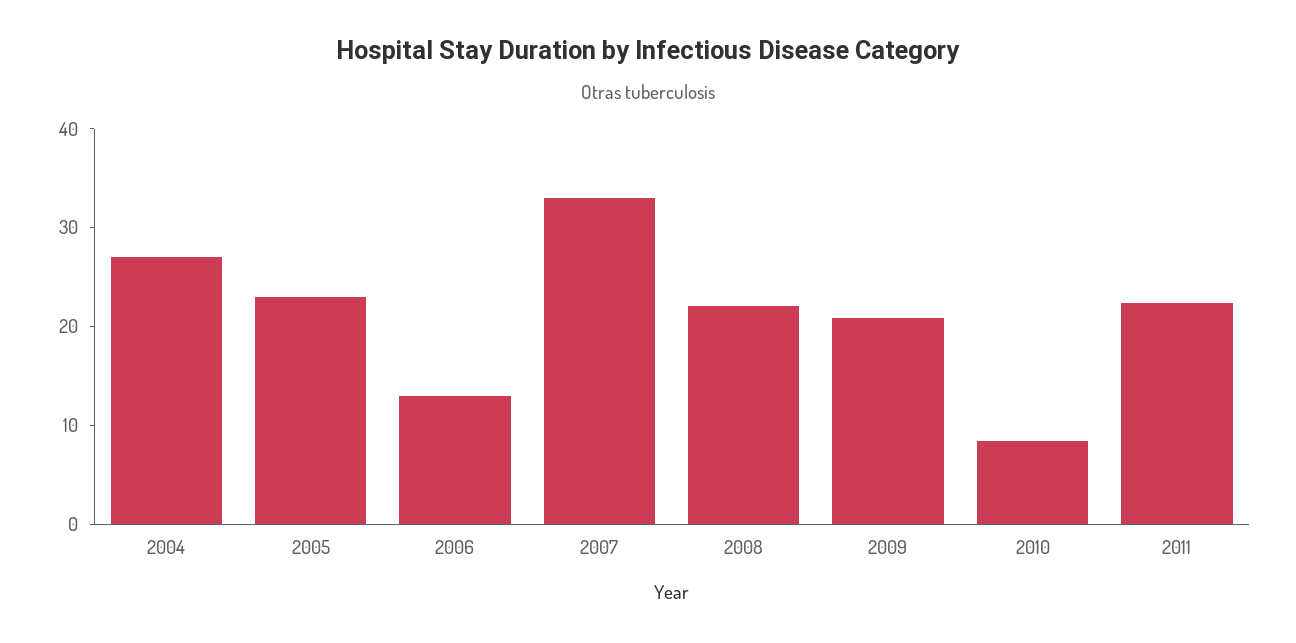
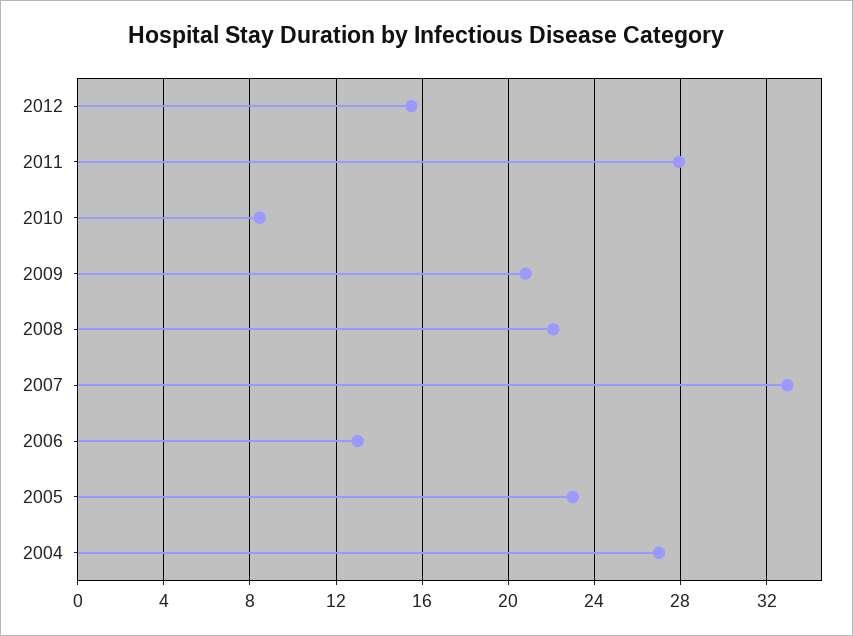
2011: 22 -> 28
2012: none -> 15.5

